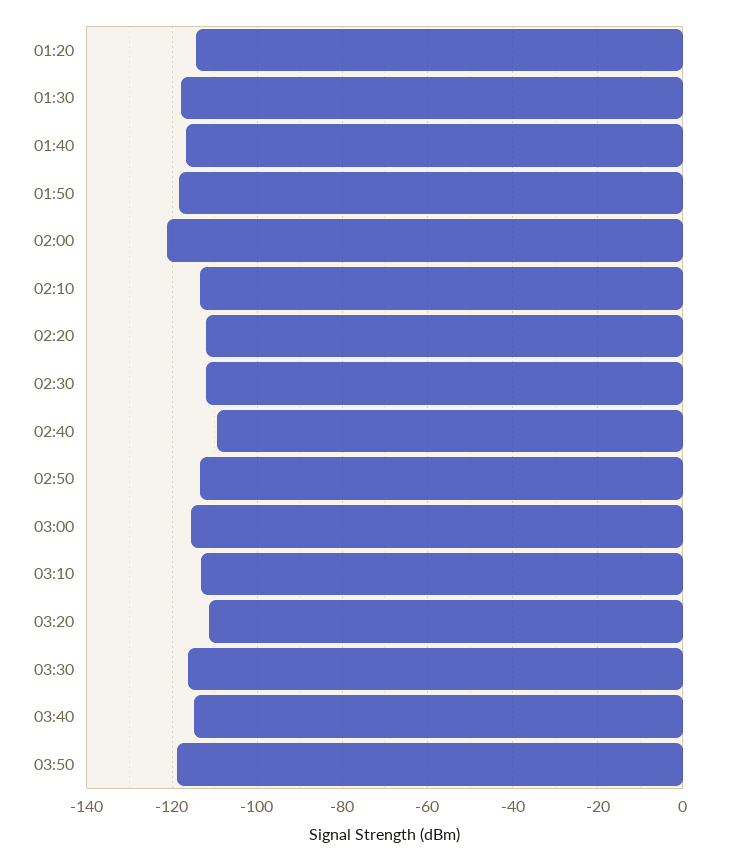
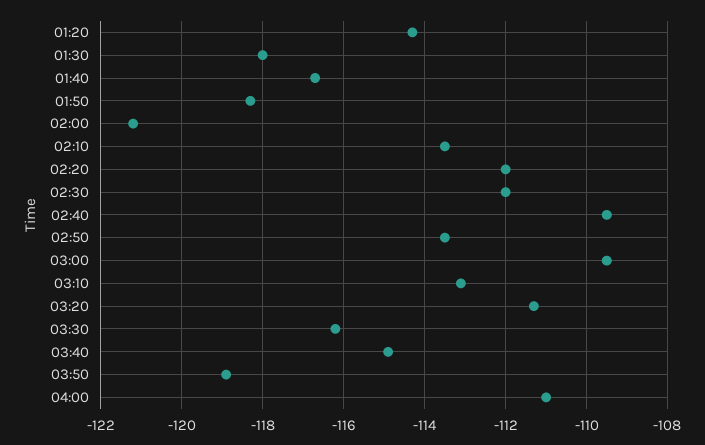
03:00: -116 -> -109.5
04:00: none -> -111

